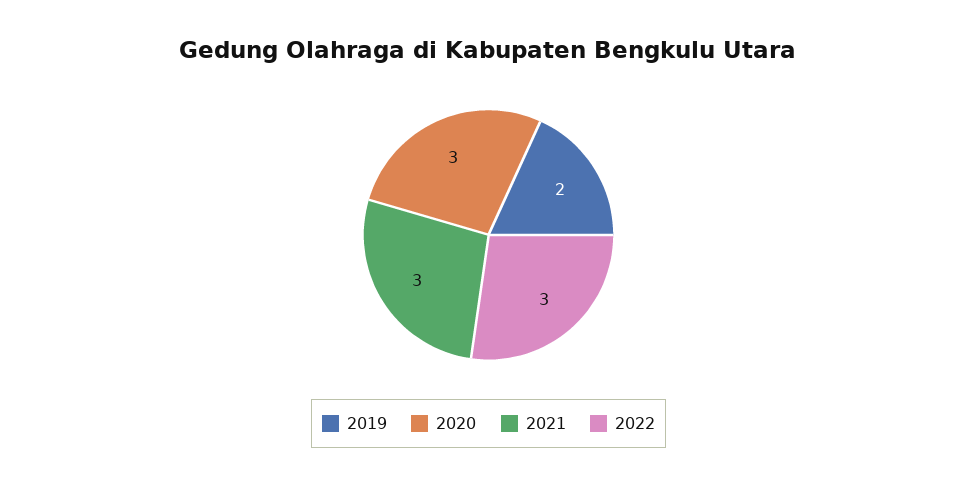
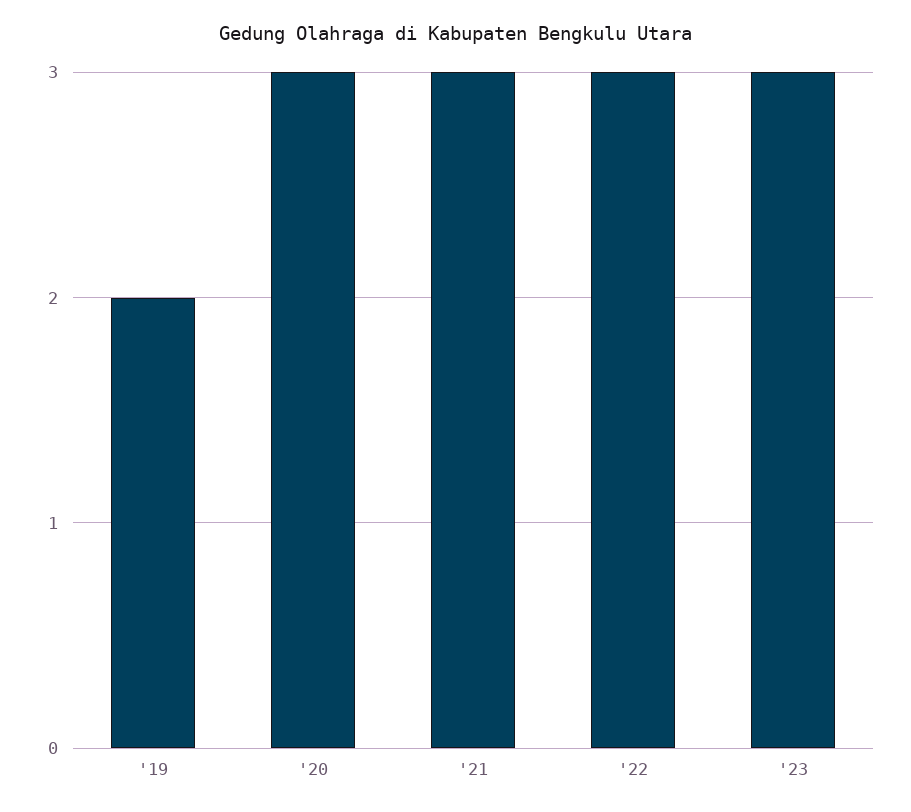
'23: none -> 3

